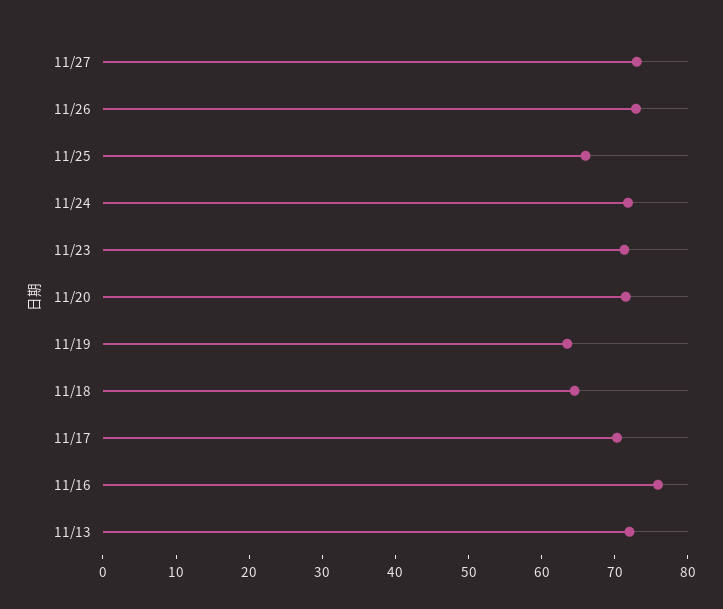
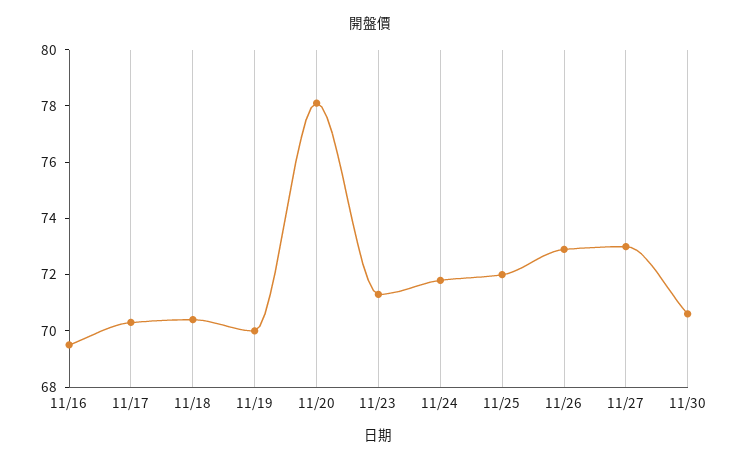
11/25: 66 -> 72
11/20: 72 -> 78
11/19: 64 -> 70
11/18: 64 -> 70.5
11/16: 76 -> 69.5
11/13: 72 -> none
11/30: none -> 70.5

